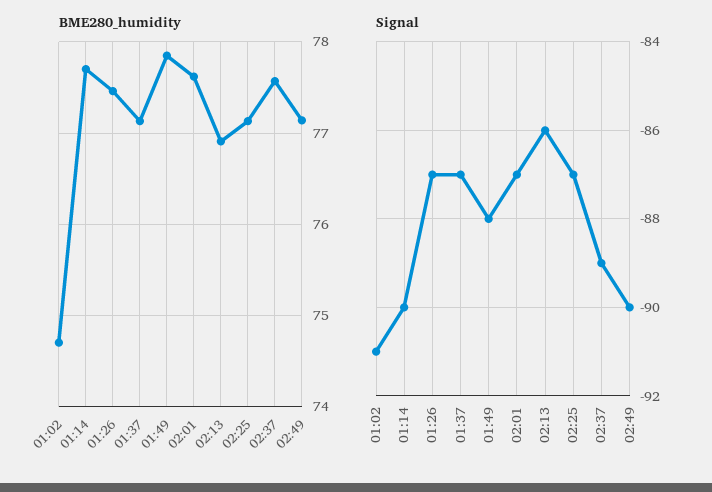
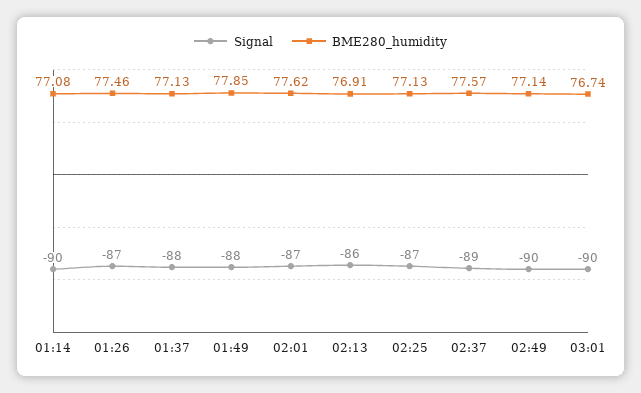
BME280_humidity, 01:02: 74.7 -> none
BME280_humidity, 01:14: 77.7 -> 77.08
Signal, 01:02: -91 -> none
Signal, 01:37: -87 -> -88
Signal, 03:01: none -> -90
BME280_humidity, 03:01: none -> 76.74

